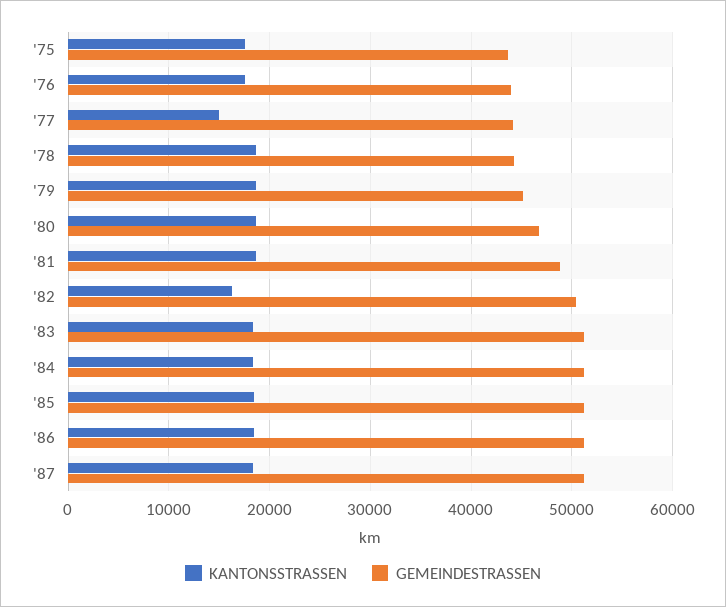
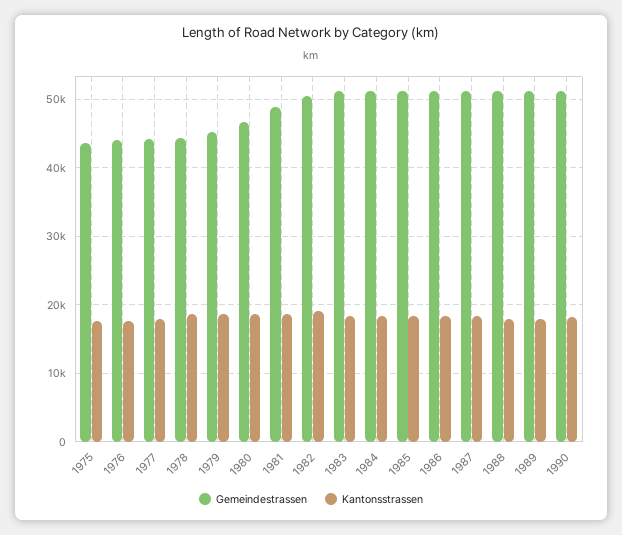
KANTONSSTRASSEN, '77: 15000 -> 18000
KANTONSSTRASSEN, '82: 16000 -> 19000
GEMEINDESTRASSEN, 1988: none -> 51000
KANTONSSTRASSEN, 1988: none -> 18000
GEMEINDESTRASSEN, 1989: none -> 51000
KANTONSSTRASSEN, 1989: none -> 18000
GEMEINDESTRASSEN, 1990: none -> 51000
KANTONSSTRASSEN, 1990: none -> 18000

